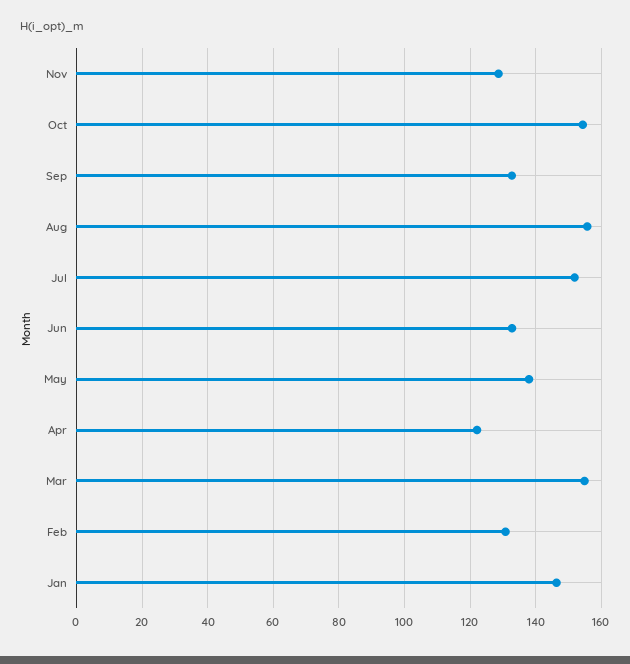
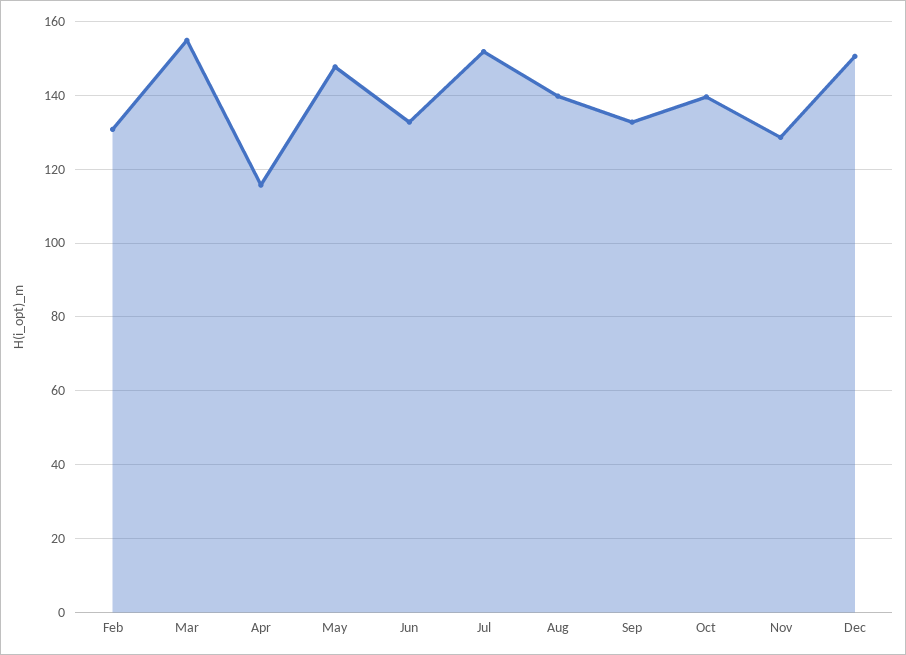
Oct: 154 -> 140
Aug: 156 -> 140
May: 138 -> 148
Apr: 122 -> 116
Jan: 146 -> none
Dec: none -> 150

